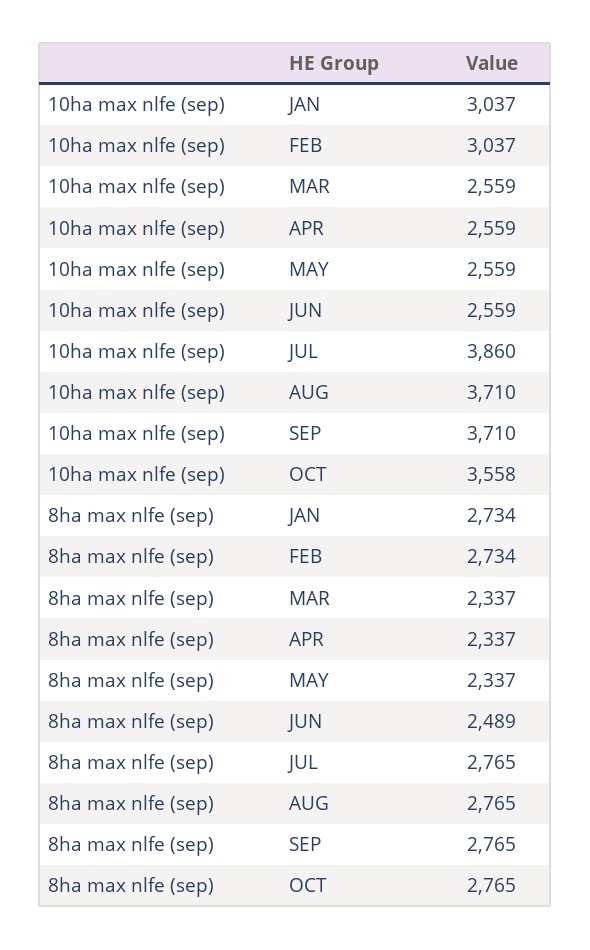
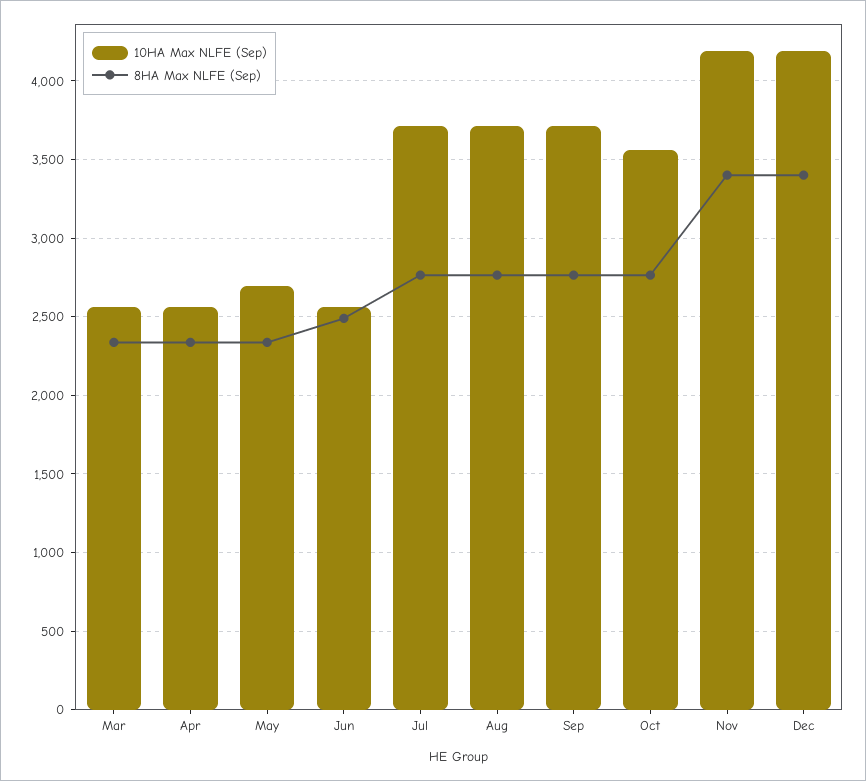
10ha max nlfe (sep), JAN: 3037 -> none
10ha max nlfe (sep), FEB: 3037 -> none
10ha max nlfe (sep), MAY: 2559 -> 2700
10ha max nlfe (sep), JUL: 3860 -> 3700
8ha max nlfe (sep), JAN: 2734 -> none
8ha max nlfe (sep), FEB: 2734 -> none
10ha max nlfe (sep), Nov: none -> 4200
8ha max nlfe (sep), Nov: none -> 3400
10ha max nlfe (sep), Dec: none -> 4200
8ha max nlfe (sep), Dec: none -> 3400

